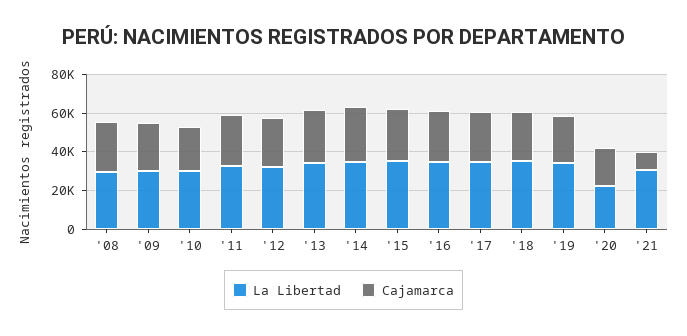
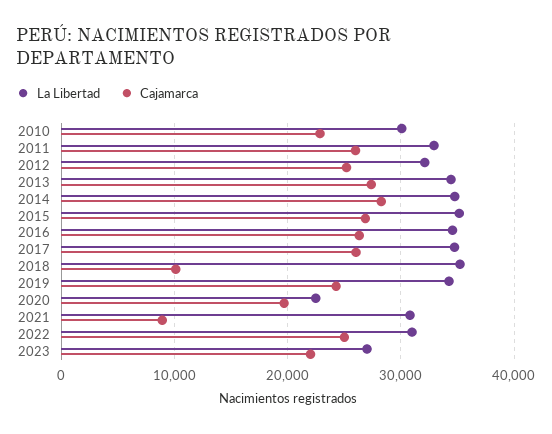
La Libertad, '08: 30000 -> none
Cajamarca, '08: 25000 -> none
La Libertad, '09: 30000 -> none
Cajamarca, '09: 25000 -> none
Cajamarca, '18: 25000 -> 10000
La Libertad, 2022: none -> 31000
Cajamarca, 2022: none -> 25000
La Libertad, 2023: none -> 27000
Cajamarca, 2023: none -> 22000

